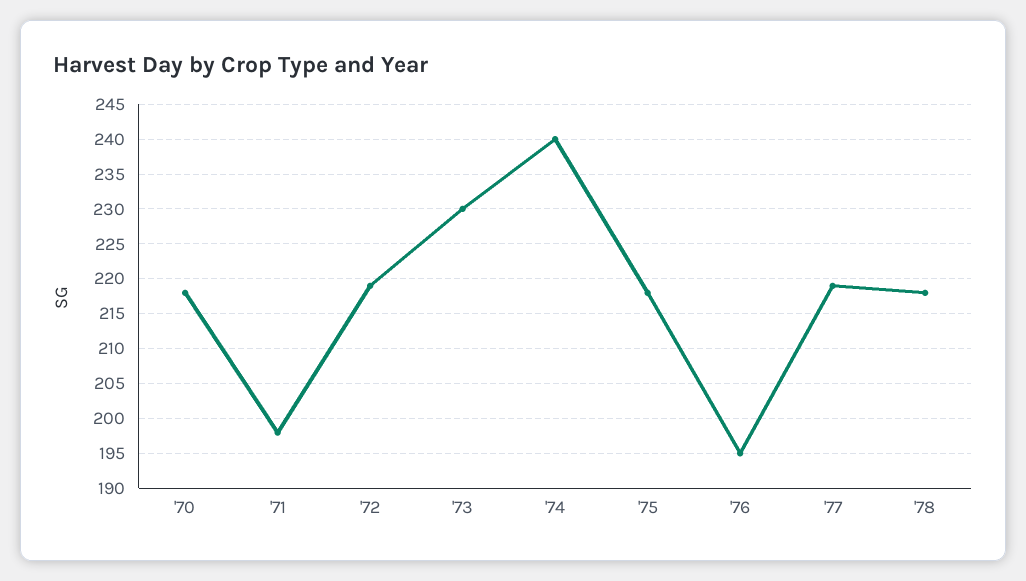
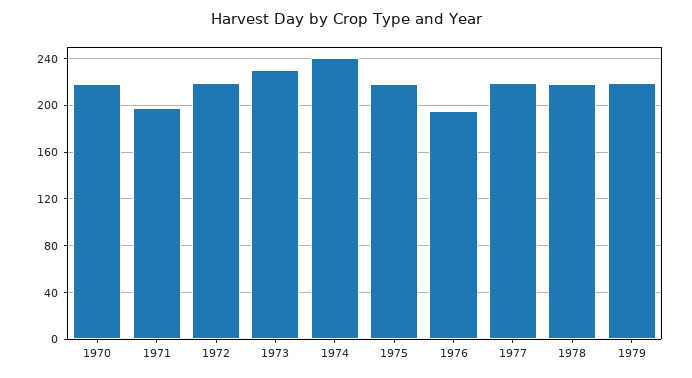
1979: none -> 220

